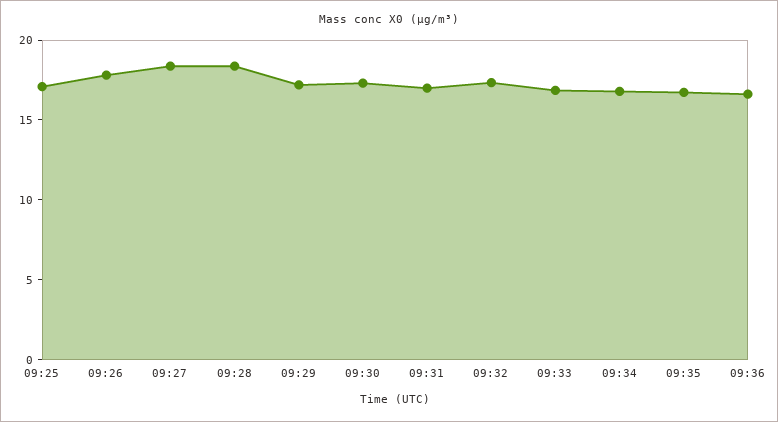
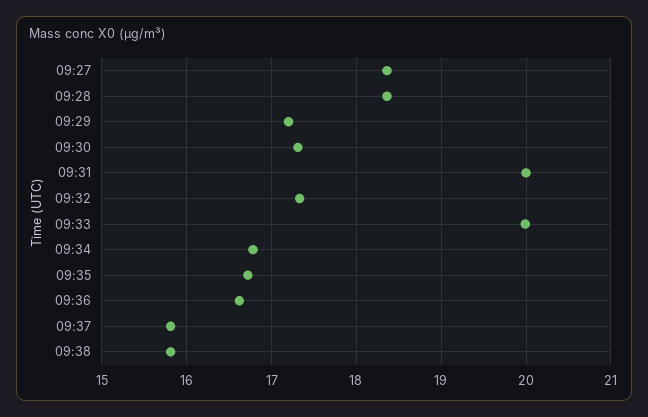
09:25: 17 -> none
09:26: 18 -> none
09:31: 17 -> 20
09:33: 17 -> 20
09:37: none -> 15.8
09:38: none -> 15.8

